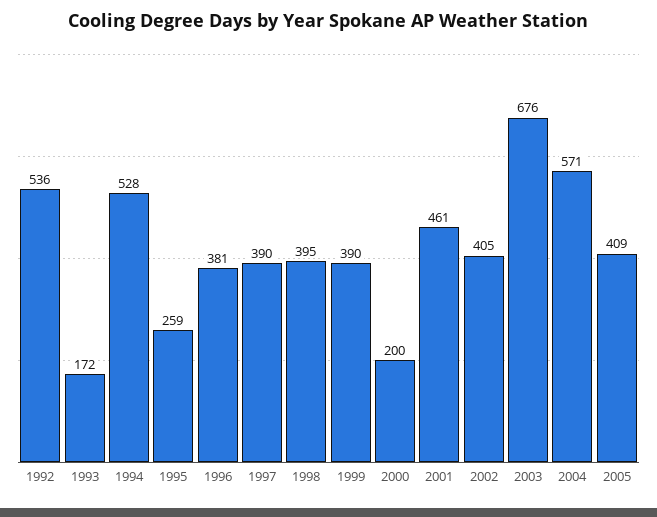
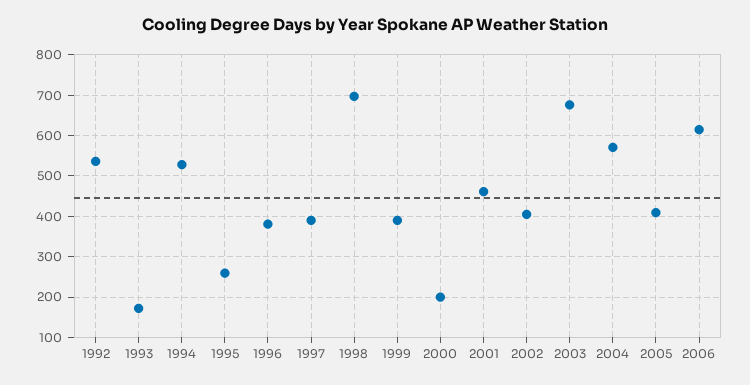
1998: 395 -> 700
2006: none -> 620

